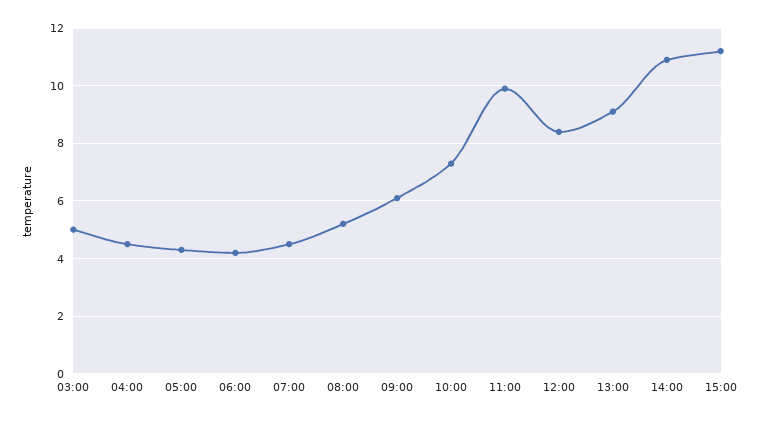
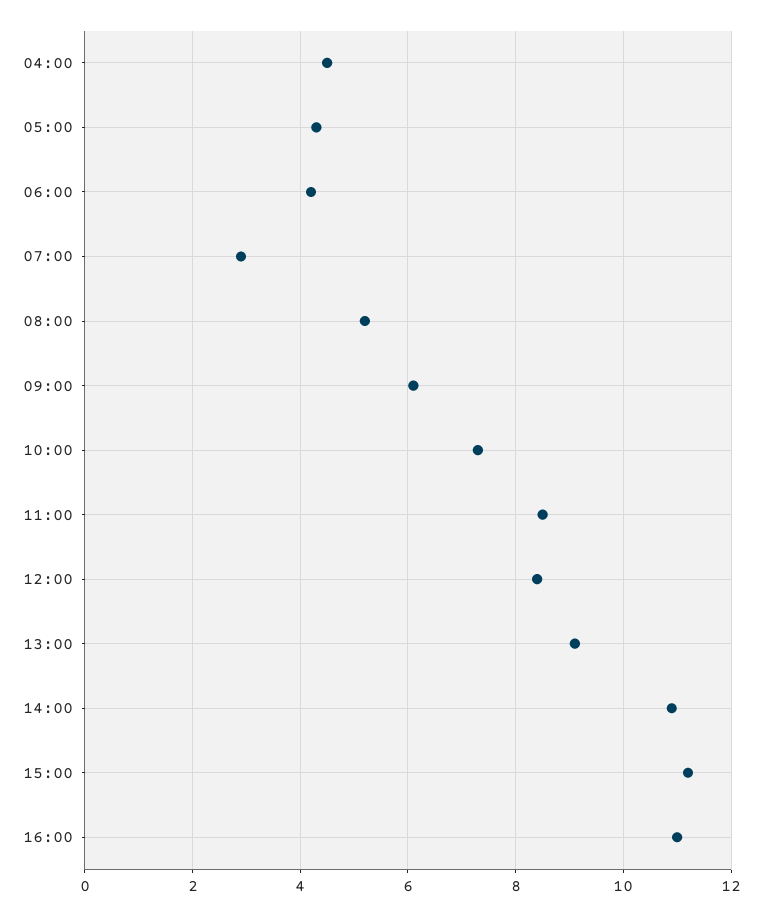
03:00: 5 -> none
07:00: 4.5 -> 3
11:00: 10 -> 8.5
16:00: none -> 11

